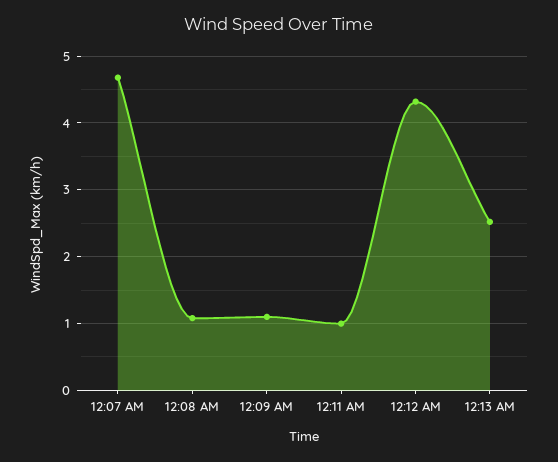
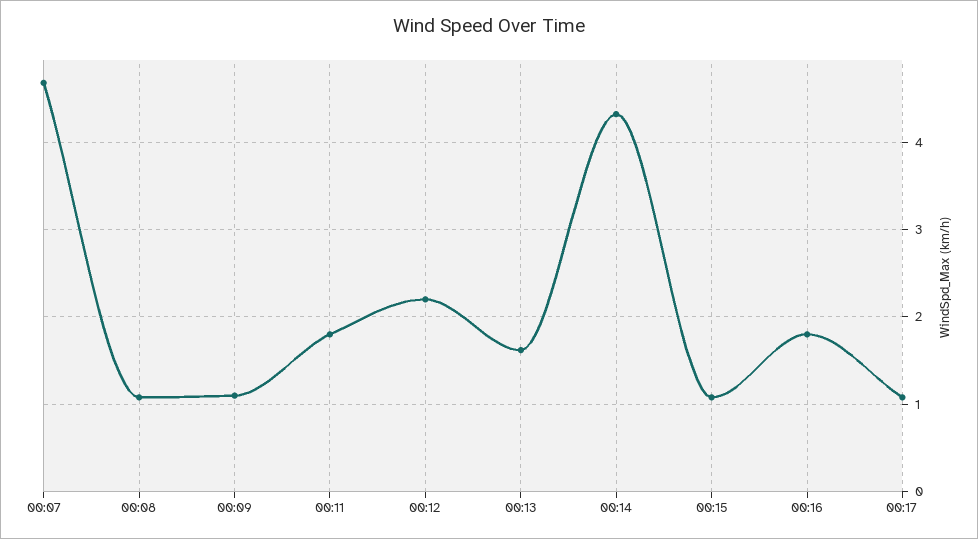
12:11 AM: 1 -> 1.8
12:12 AM: 4.3 -> 2.2
12:13 AM: 2.5 -> 1.6
00:14: none -> 4.3
00:15: none -> 1.1
00:16: none -> 1.8
00:17: none -> 1.1

